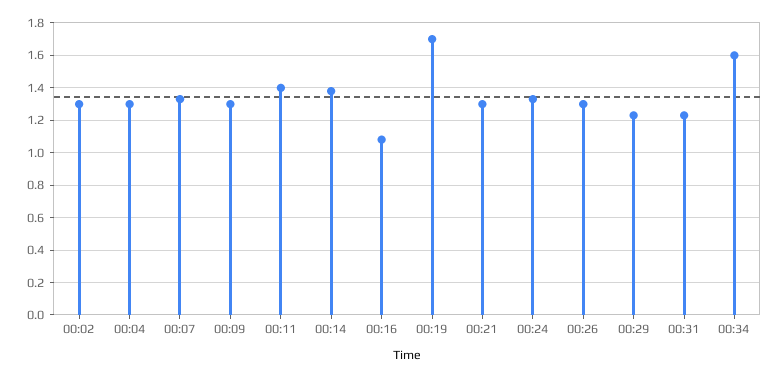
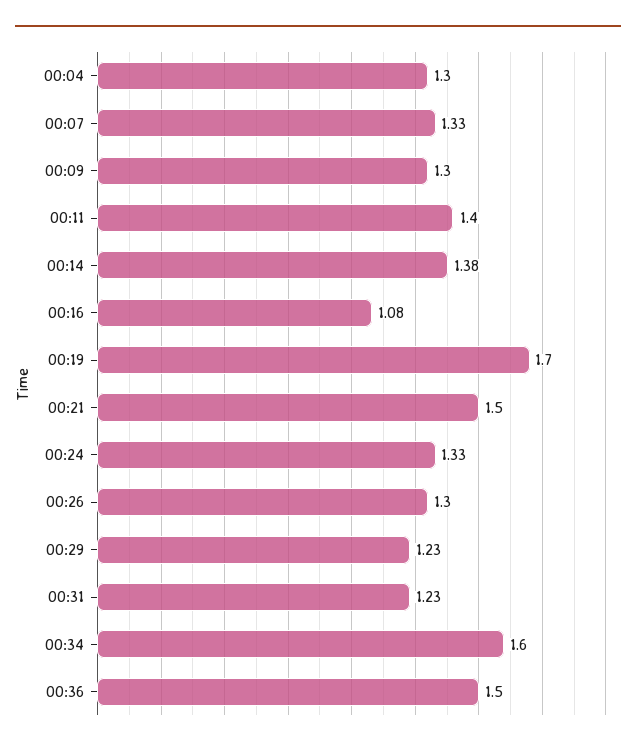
00:02: 1.3 -> none
00:21: 1.3 -> 1.5
00:36: none -> 1.5

